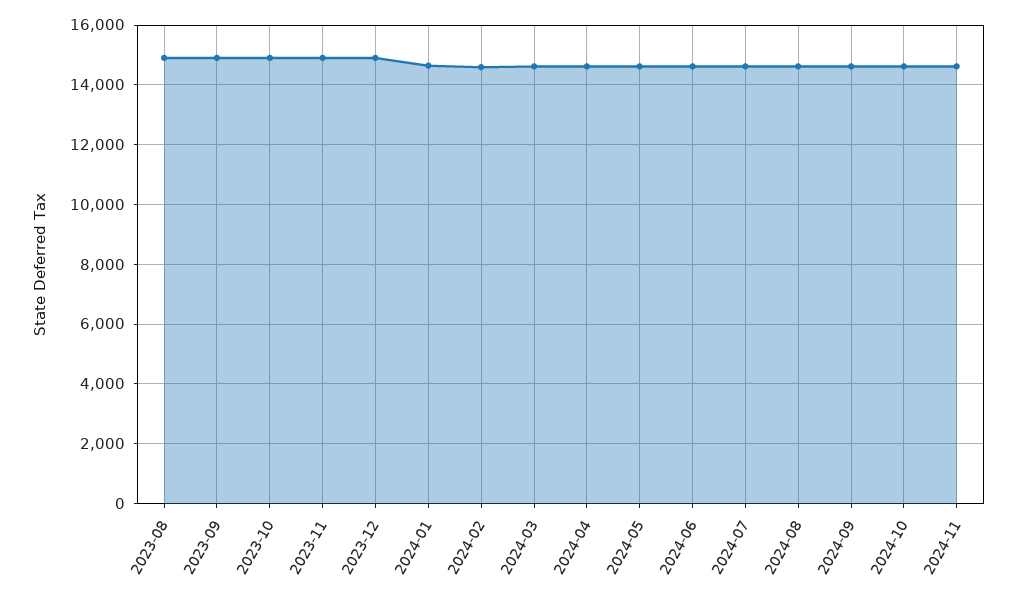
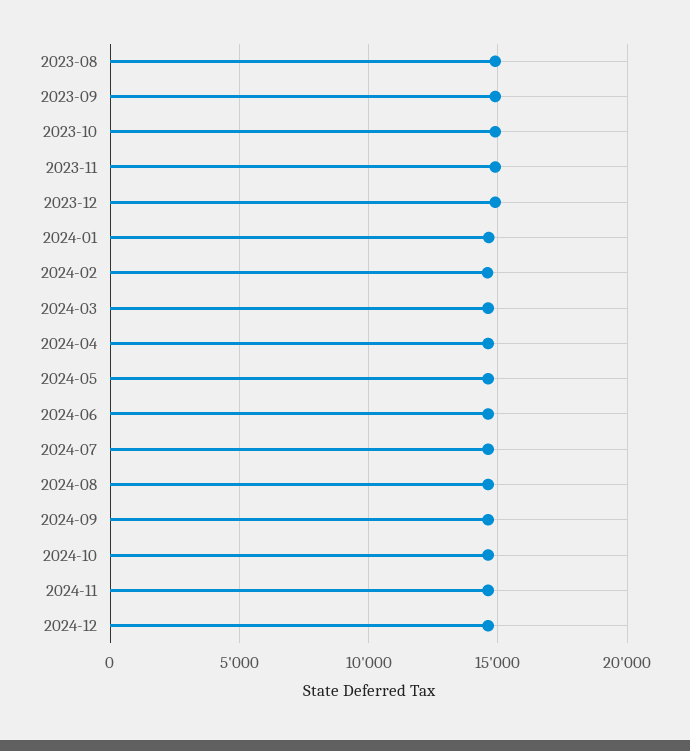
2024-12: none -> 14500

